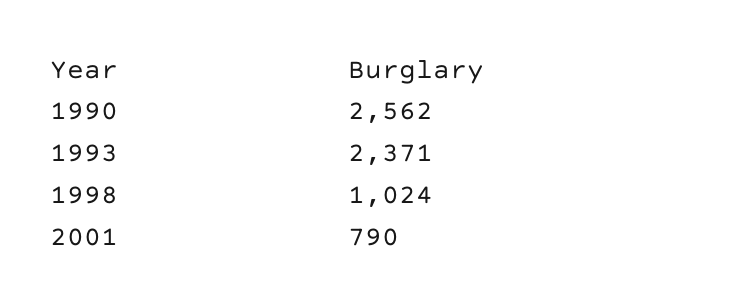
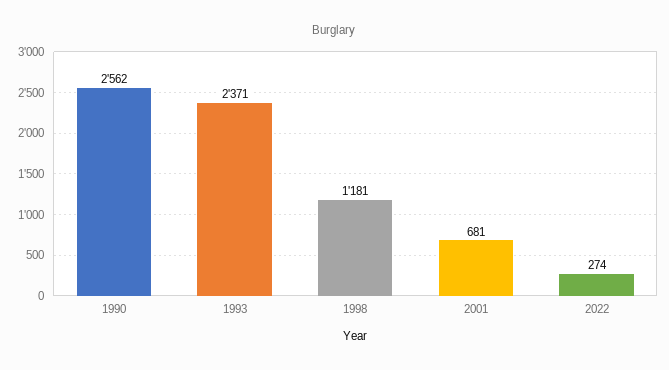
1998: 1024 -> 1181
2001: 790 -> 681
2022: none -> 274

